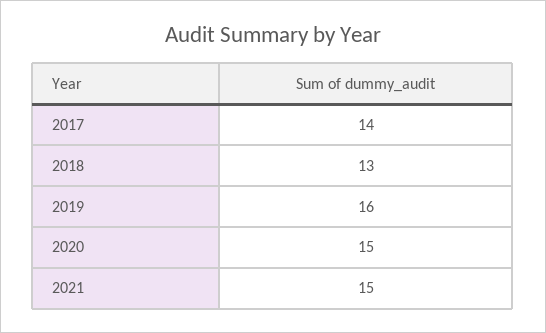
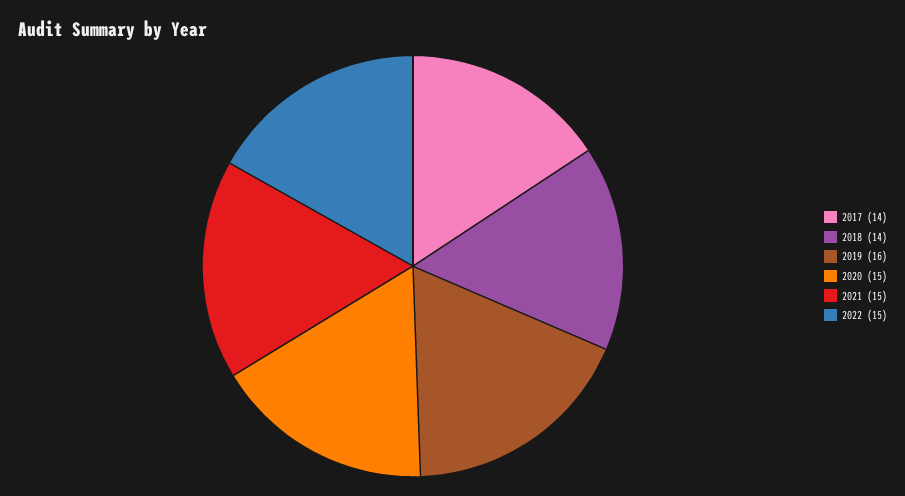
2018: 13 -> 14
2022: none -> 15

